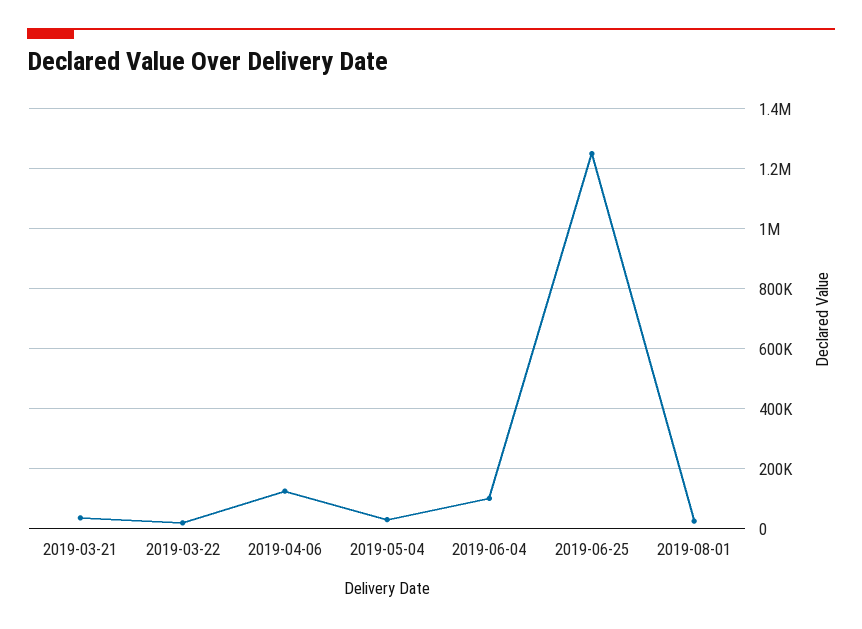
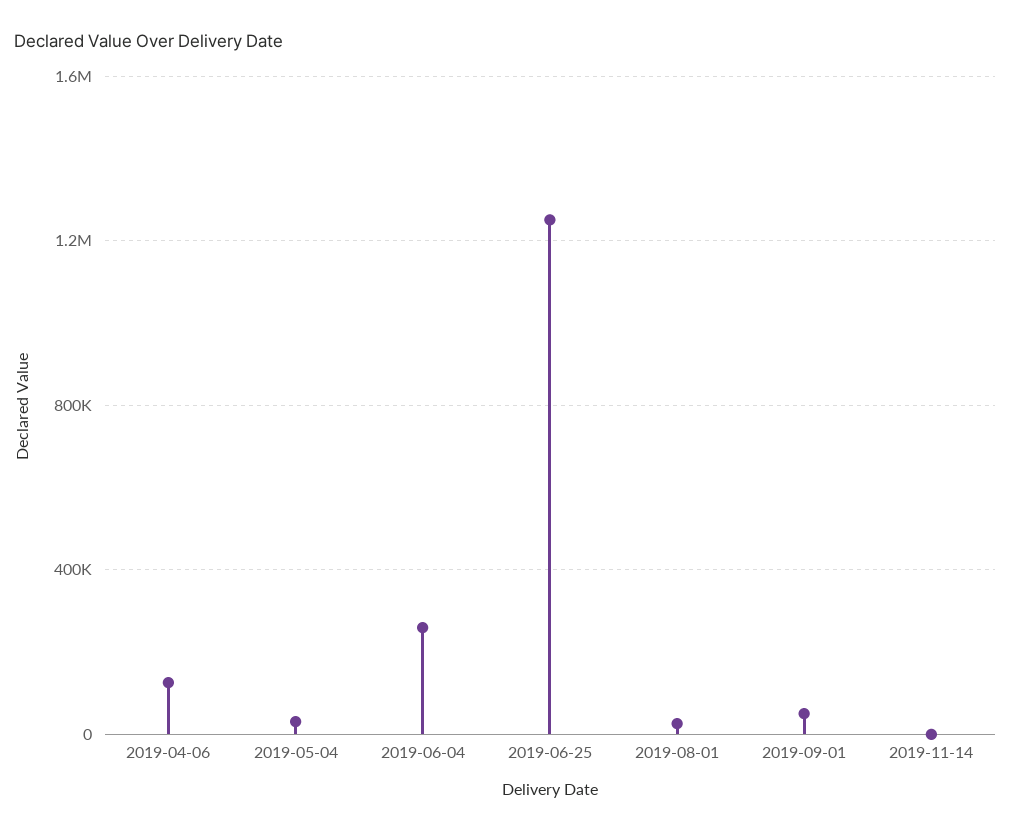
2019-03-21: 40000 -> none
2019-03-22: 20000 -> none
2019-06-04: 100000 -> 250000
2019-09-01: none -> 50000
2019-11-14: none -> 0

